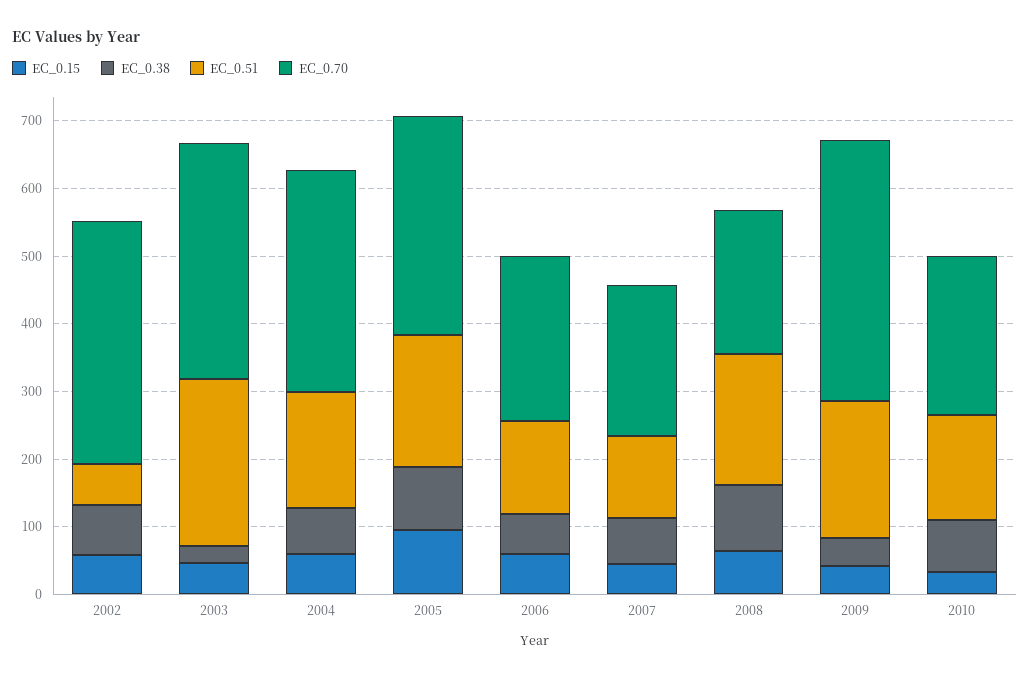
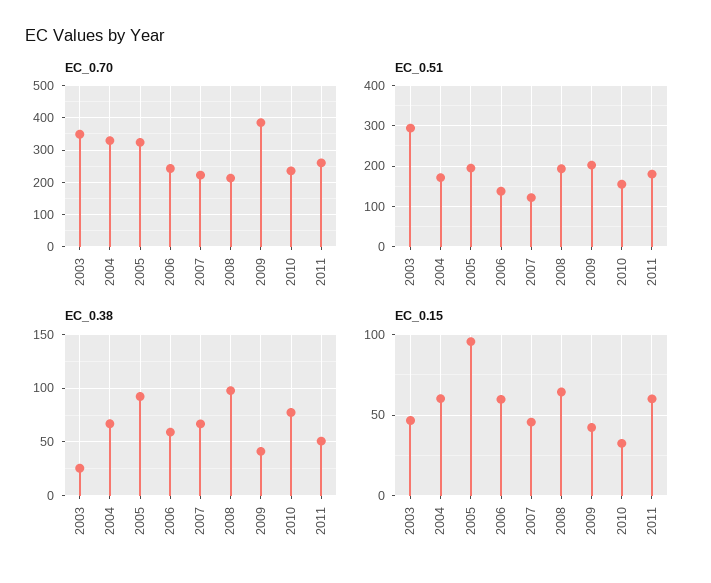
EC_0.15, 2002: 60 -> none
EC_0.38, 2002: 80 -> none
EC_0.51, 2002: 60 -> none
EC_0.70, 2002: 360 -> none
EC_0.51, 2003: 240 -> 300
EC_0.70, 2011: none -> 260
EC_0.51, 2011: none -> 180
EC_0.38, 2011: none -> 50
EC_0.15, 2011: none -> 60

